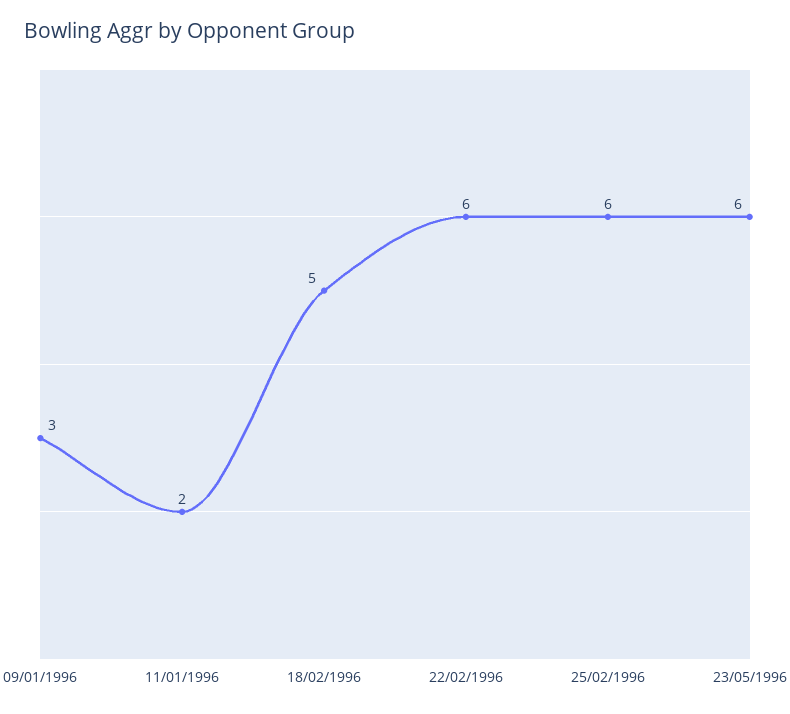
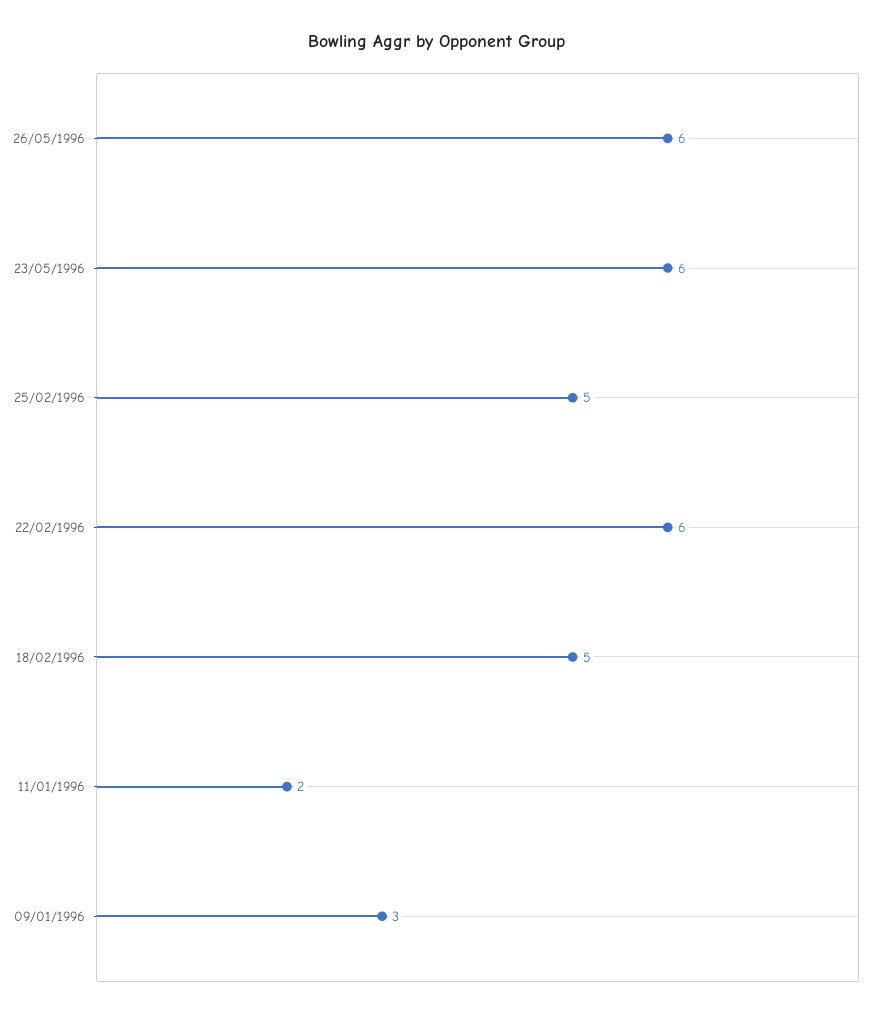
25/02/1996: 6 -> 5
26/05/1996: none -> 6

